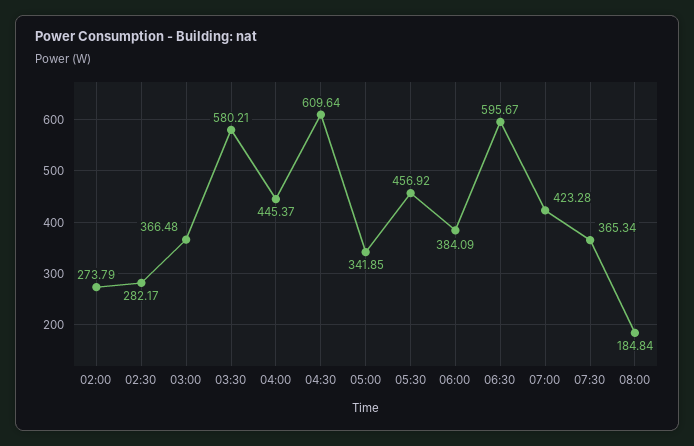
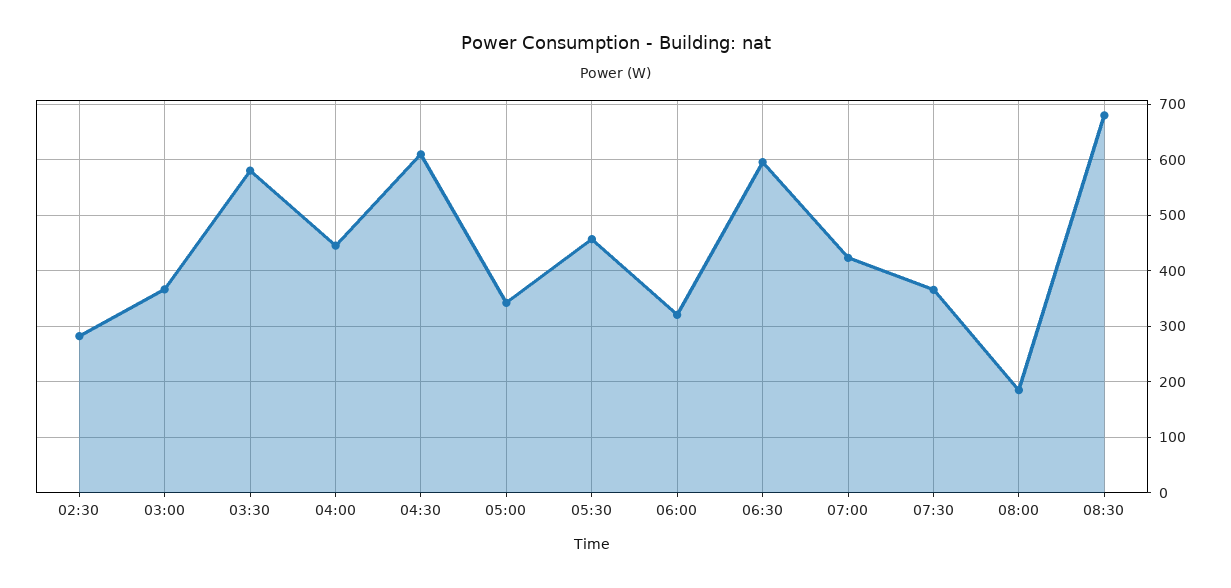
02:00: 273.79 -> none
06:00: 384.09 -> 320
08:30: none -> 680

